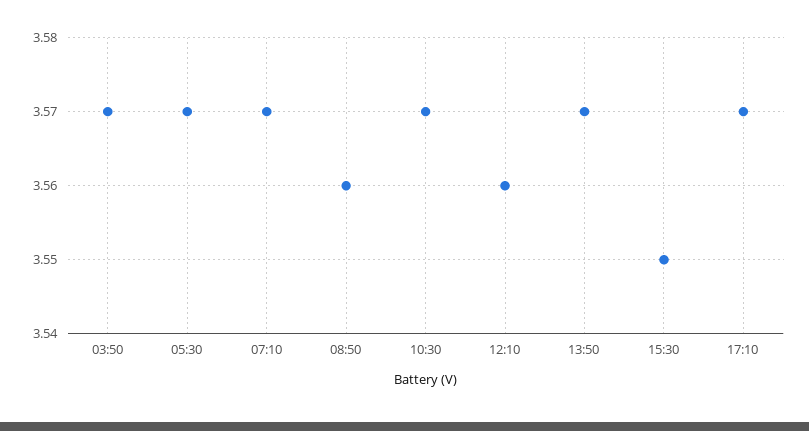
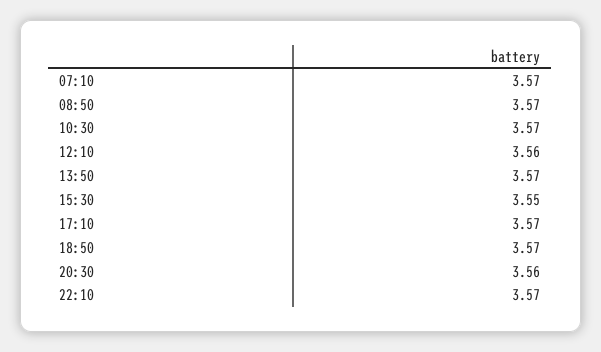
03:50: 3.57 -> none
05:30: 3.57 -> none
08:50: 3.56 -> 3.57
18:50: none -> 3.57
20:30: none -> 3.56
22:10: none -> 3.57

